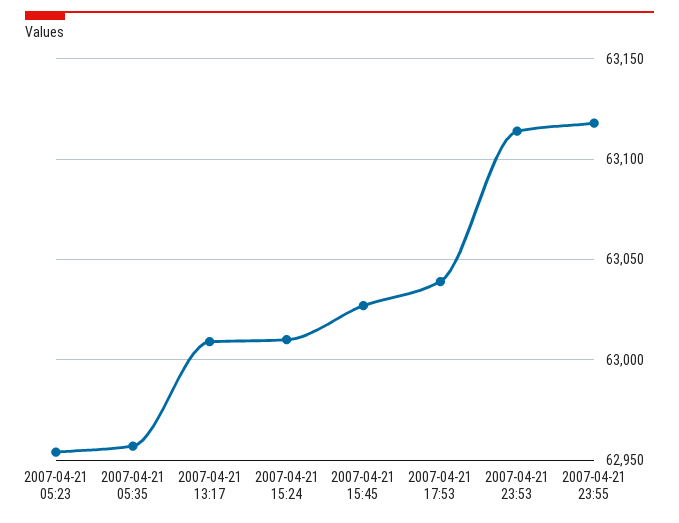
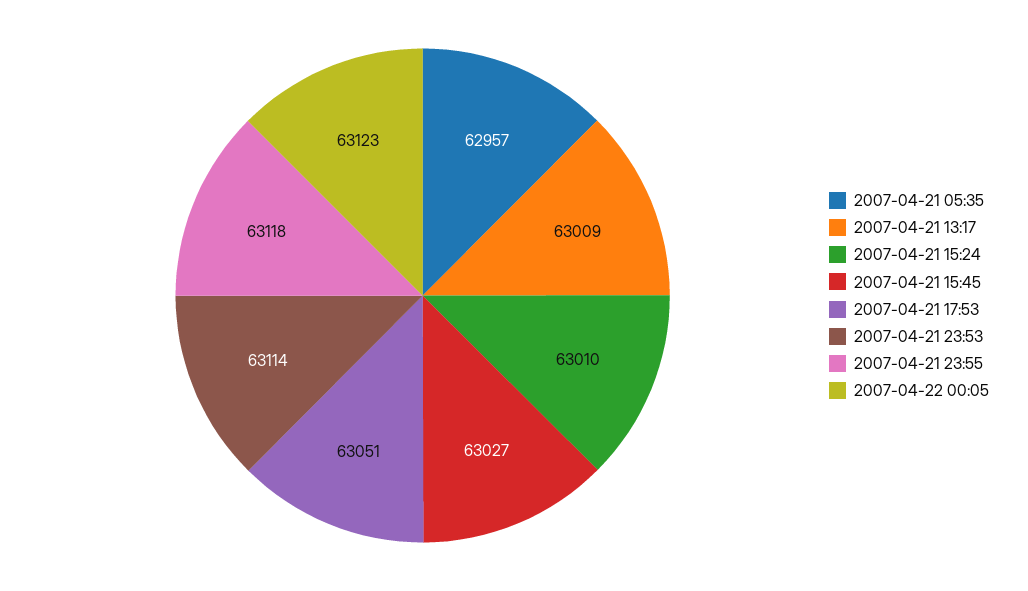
2007-04-21 05:23: 62955 -> none
2007-04-21 17:53: 63040 -> 63051
2007-04-22 00:05: none -> 63123

